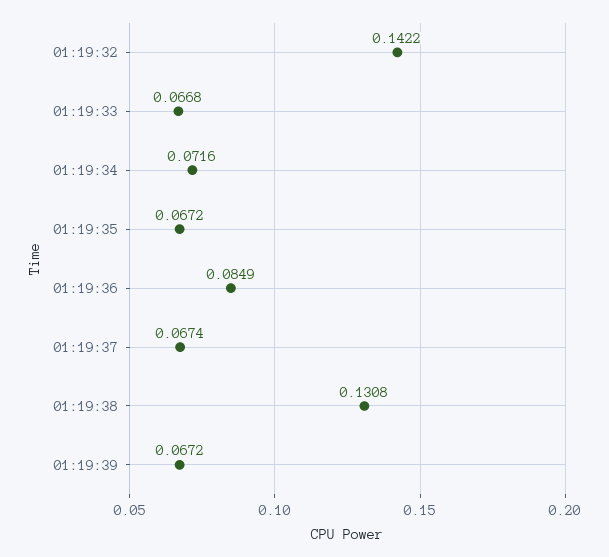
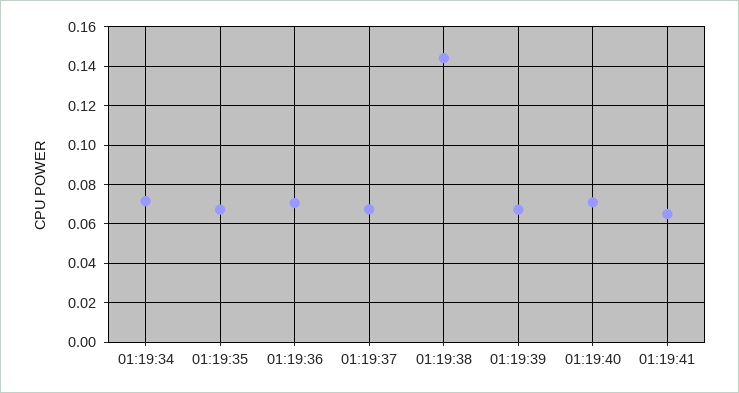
01:19:32: 0.1422 -> none
01:19:33: 0.0668 -> none
01:19:36: 0.0849 -> 0.07
01:19:38: 0.1308 -> 0.145
01:19:40: none -> 0.07
01:19:41: none -> 0.065

